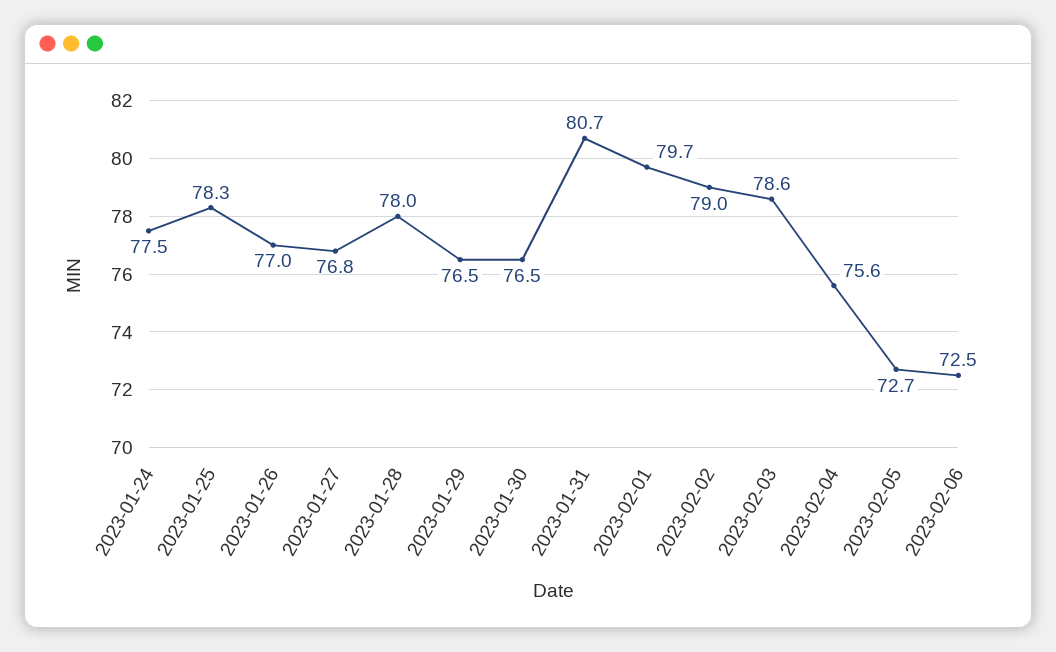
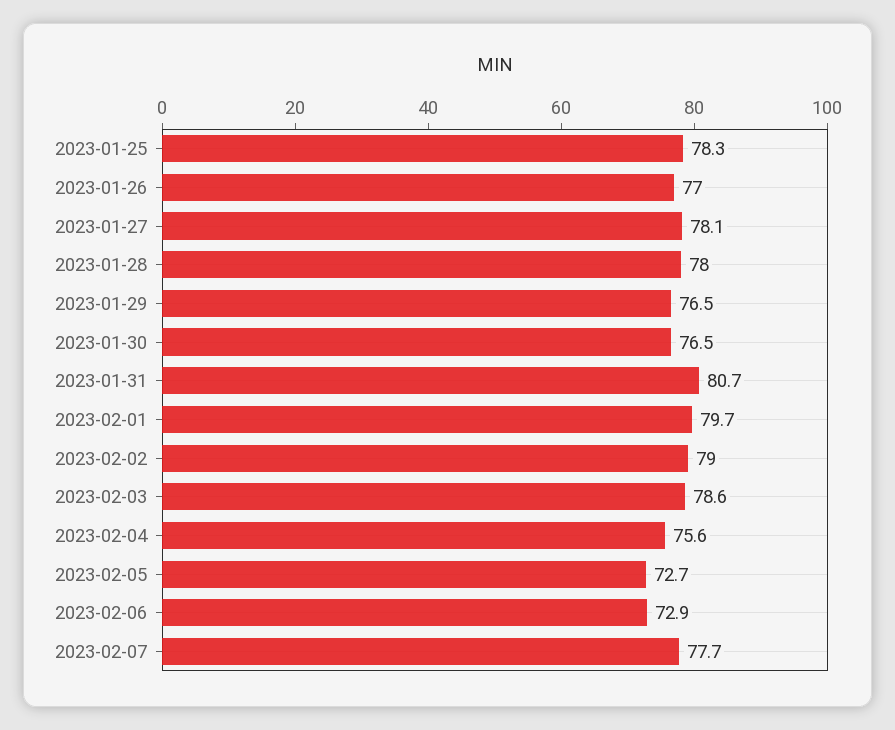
2023-01-24: 77.5 -> none
2023-01-27: 76.8 -> 78.1
2023-02-06: 72.5 -> 72.9
2023-02-07: none -> 77.7

